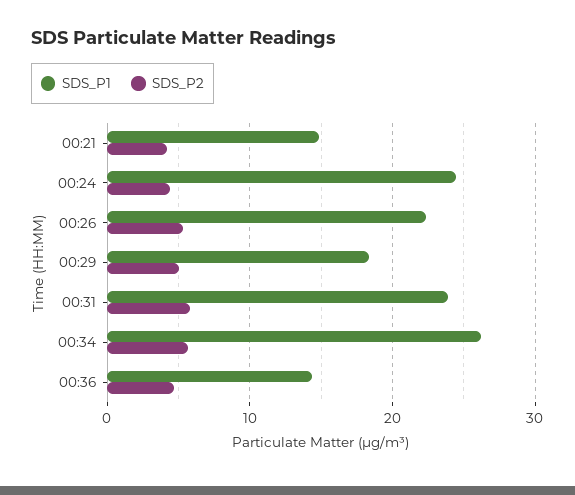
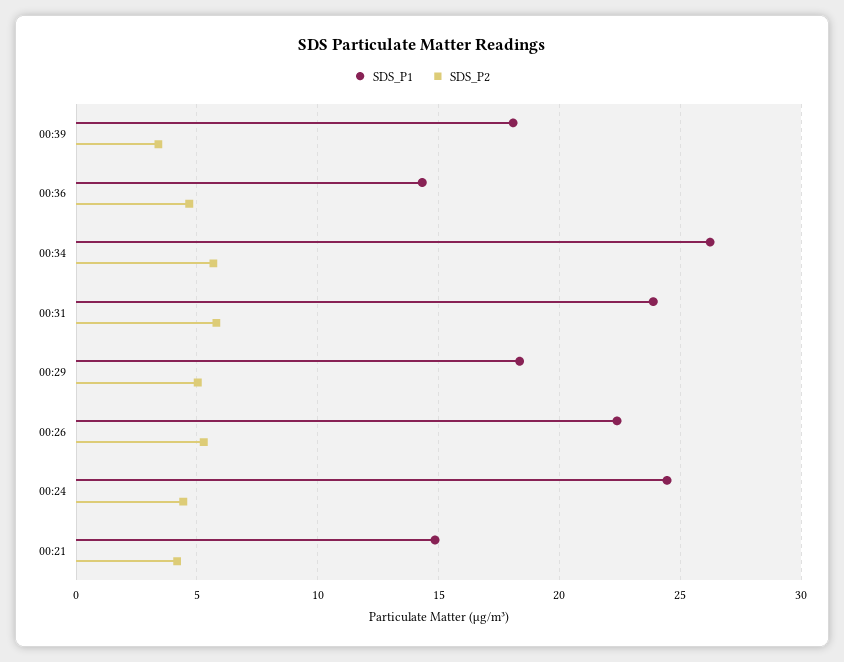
SDS_P1, 00:39: none -> 18
SDS_P2, 00:39: none -> 3.5

